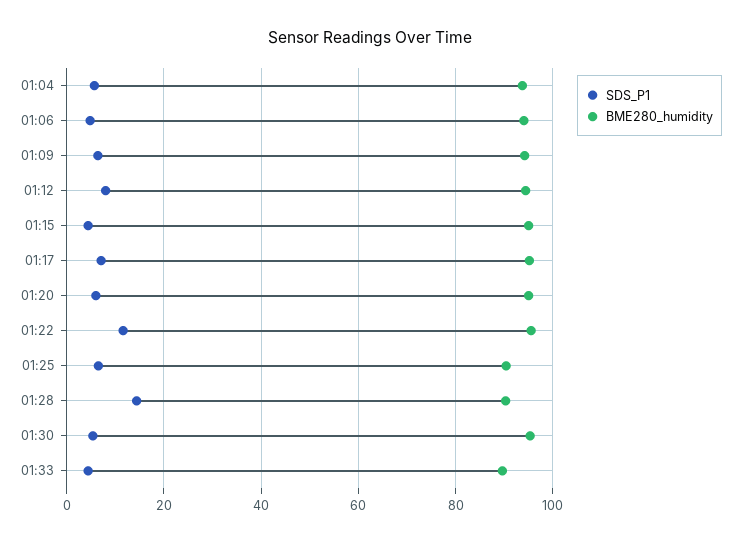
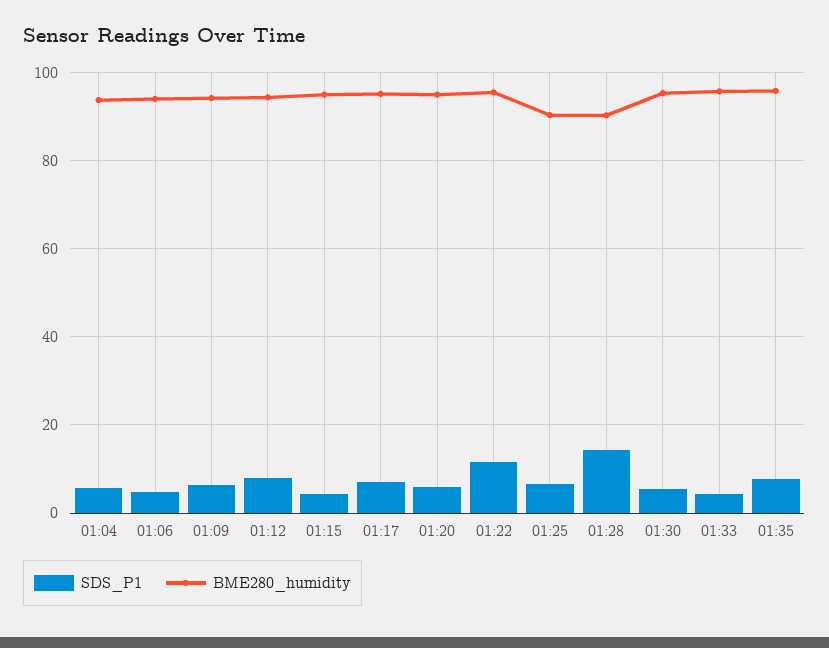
BME280_humidity, 01:33: 90 -> 96
SDS_P1, 01:35: none -> 8
BME280_humidity, 01:35: none -> 96

